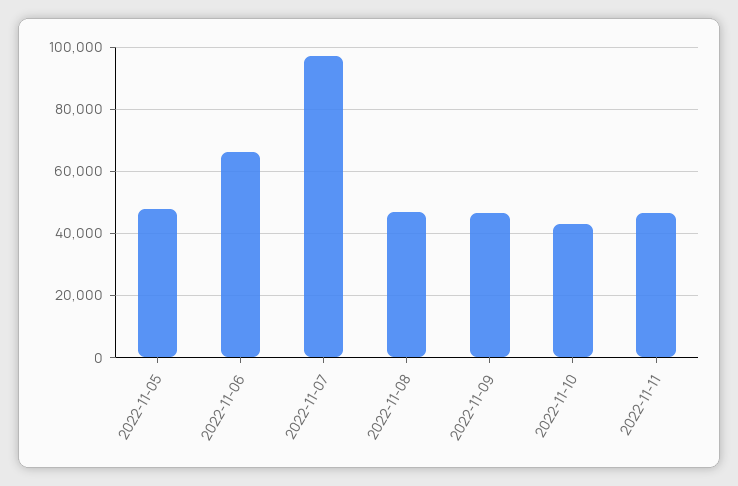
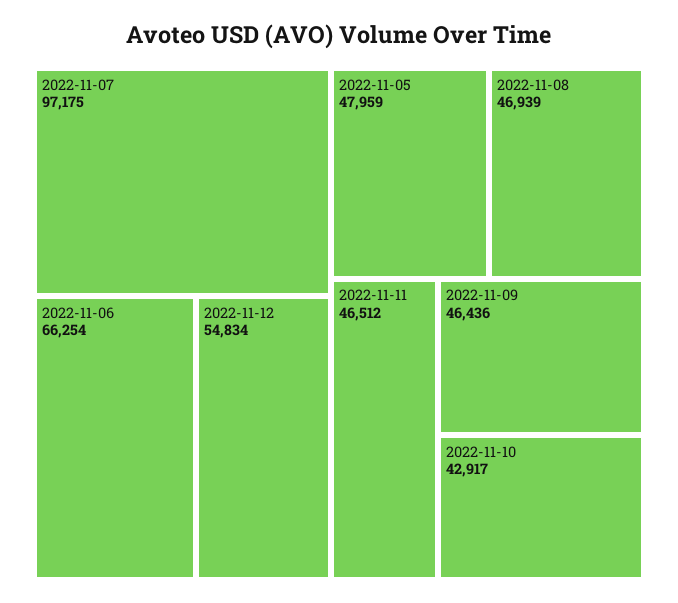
2022-11-12: none -> 54834

